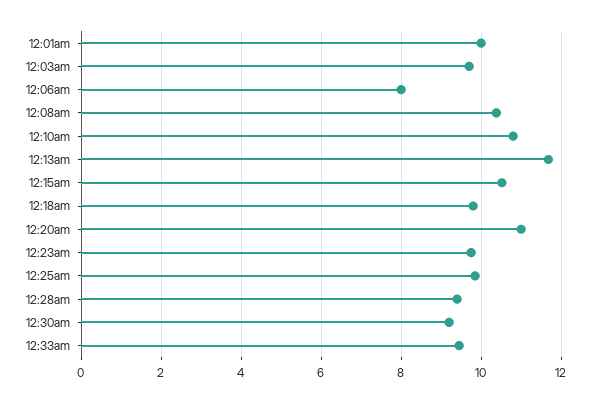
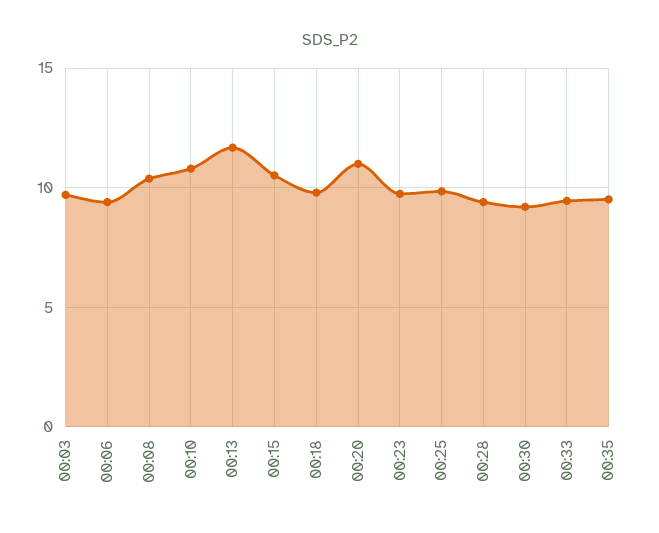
12:01am: 10 -> none
12:06am: 8 -> 9.5
00:35: none -> 9.5

